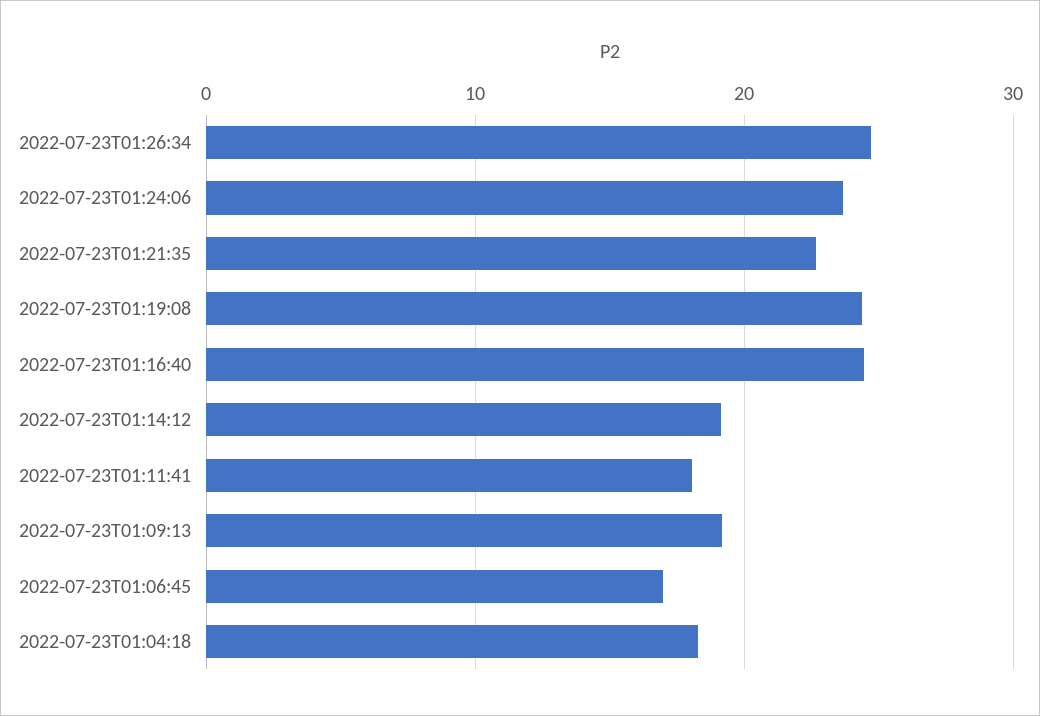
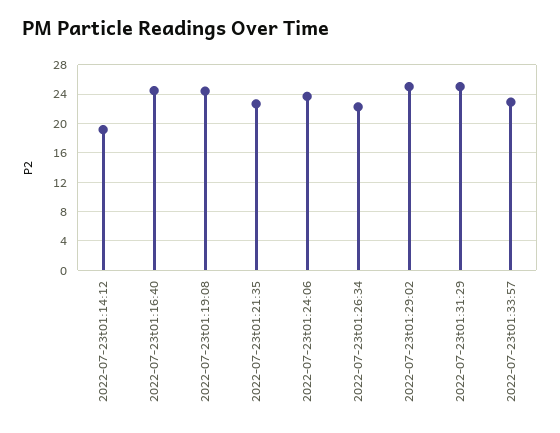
2022-07-23T01:26:34: 25 -> 22
2022-07-23T01:11:41: 18 -> none
2022-07-23T01:09:13: 19 -> none
2022-07-23T01:06:45: 17 -> none
2022-07-23T01:04:18: 18 -> none
2022-07-23t01:29:02: none -> 25
2022-07-23t01:31:29: none -> 25
2022-07-23t01:33:57: none -> 23

